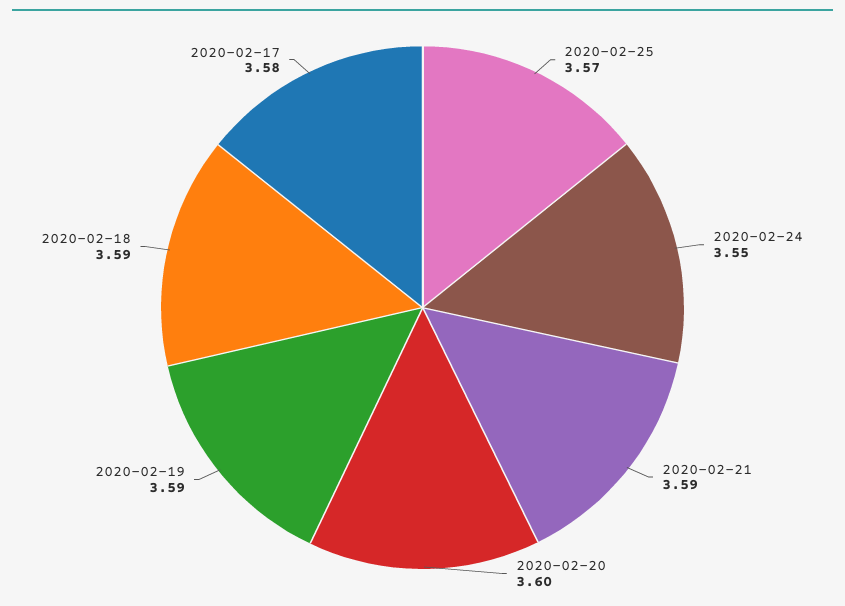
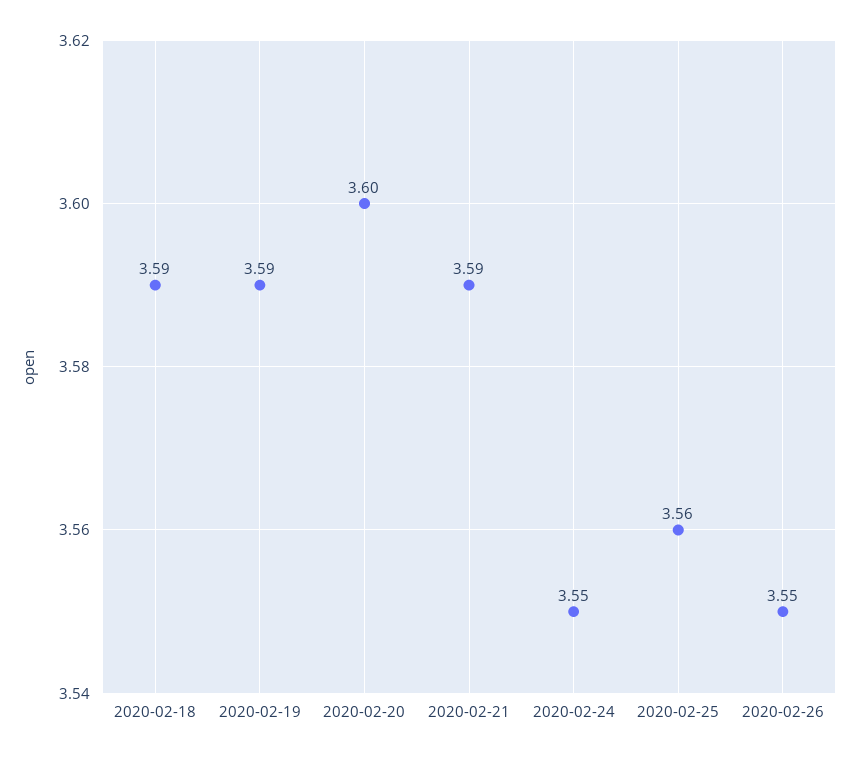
2020-02-25: 3.57 -> 3.56
2020-02-17: 3.58 -> none
2020-02-26: none -> 3.55

